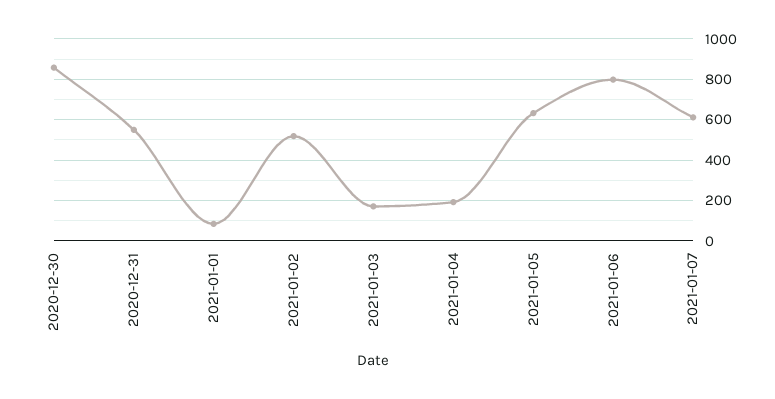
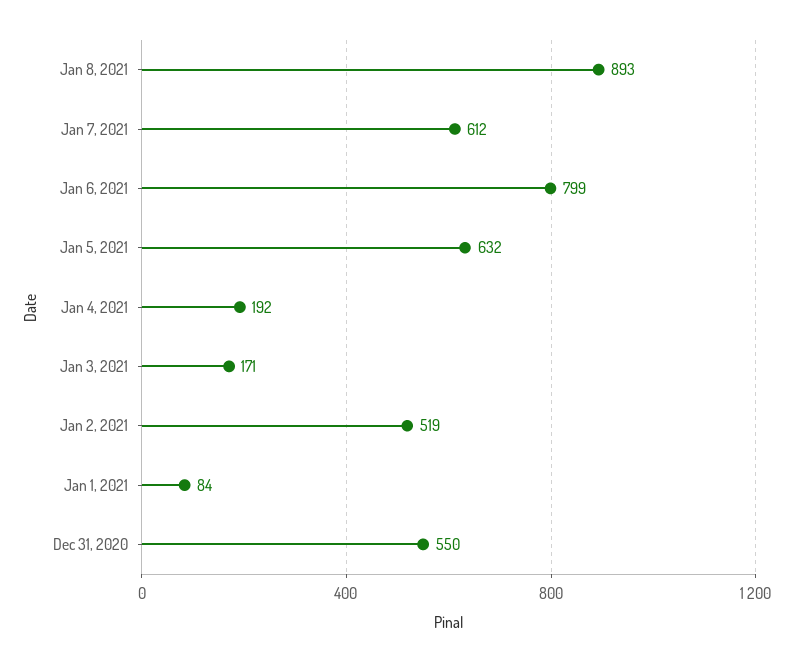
2020-12-30: 850 -> none
Jan 8, 2021: none -> 893

